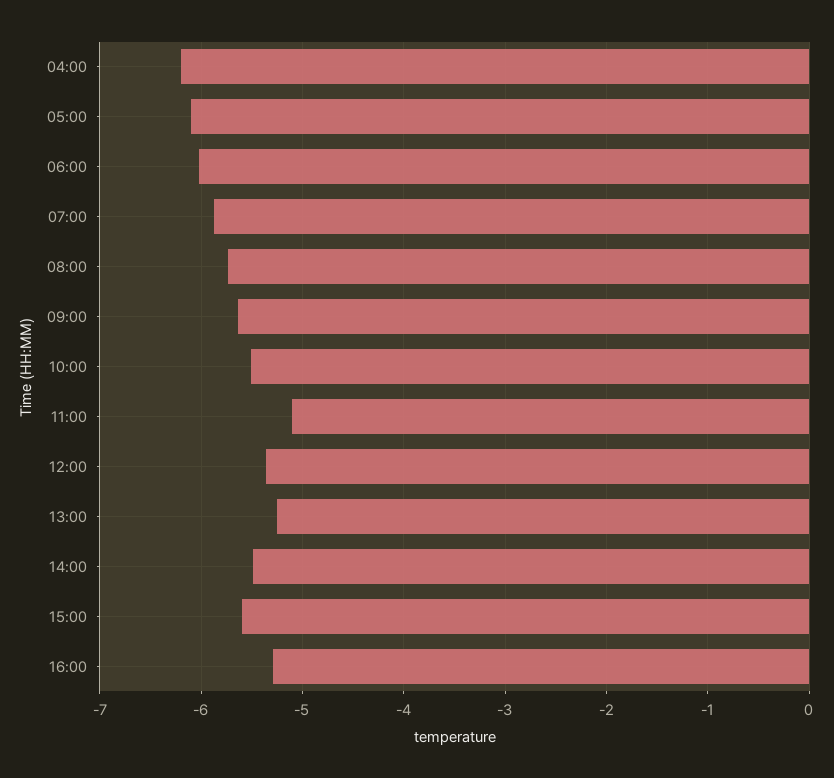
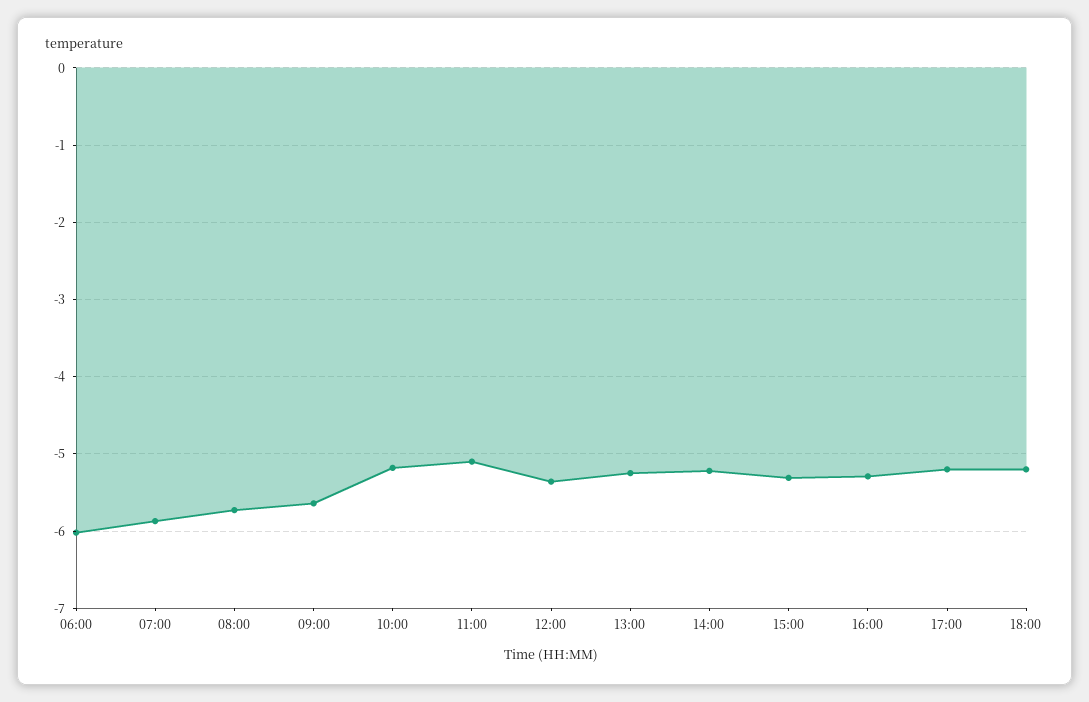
04:00: -6.2 -> none
05:00: -6.1 -> none
10:00: -5.5 -> -5.2
14:00: -5.5 -> -5.2
15:00: -5.6 -> -5.3
17:00: none -> -5.2
18:00: none -> -5.2

